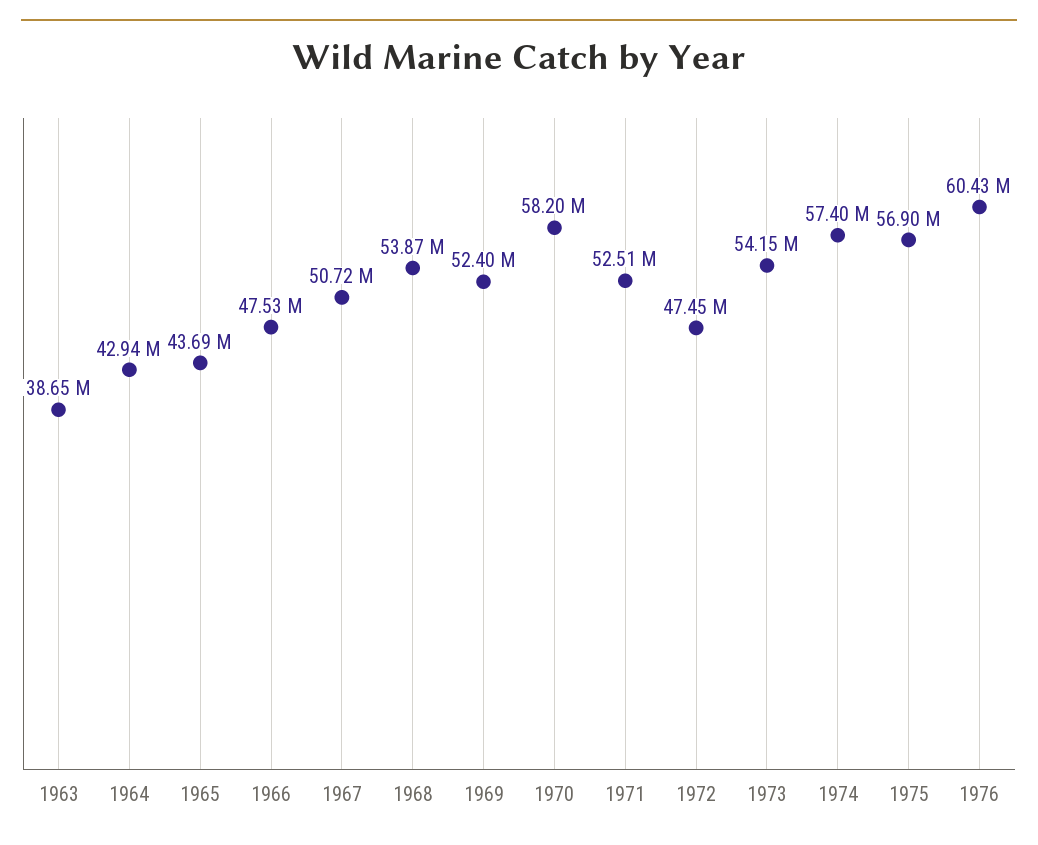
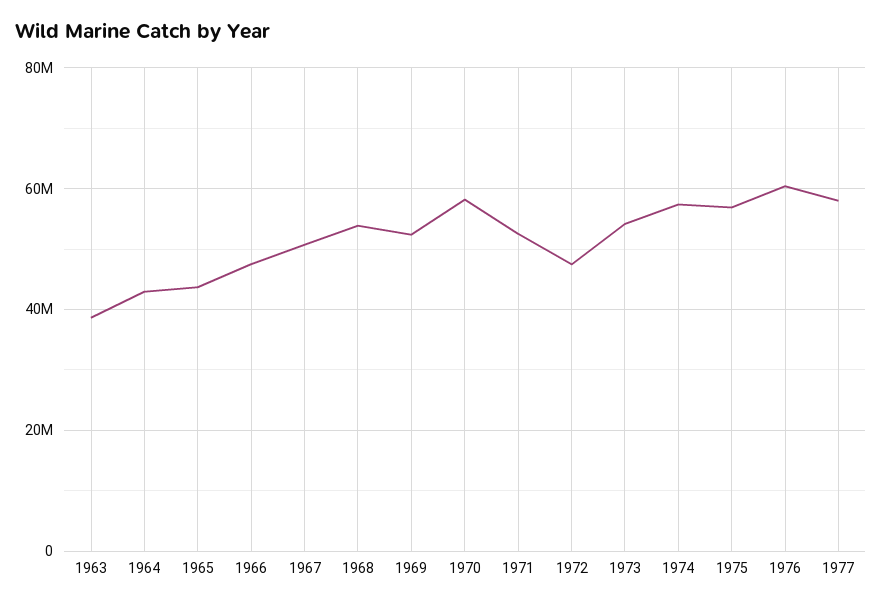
1977: none -> 58000000

